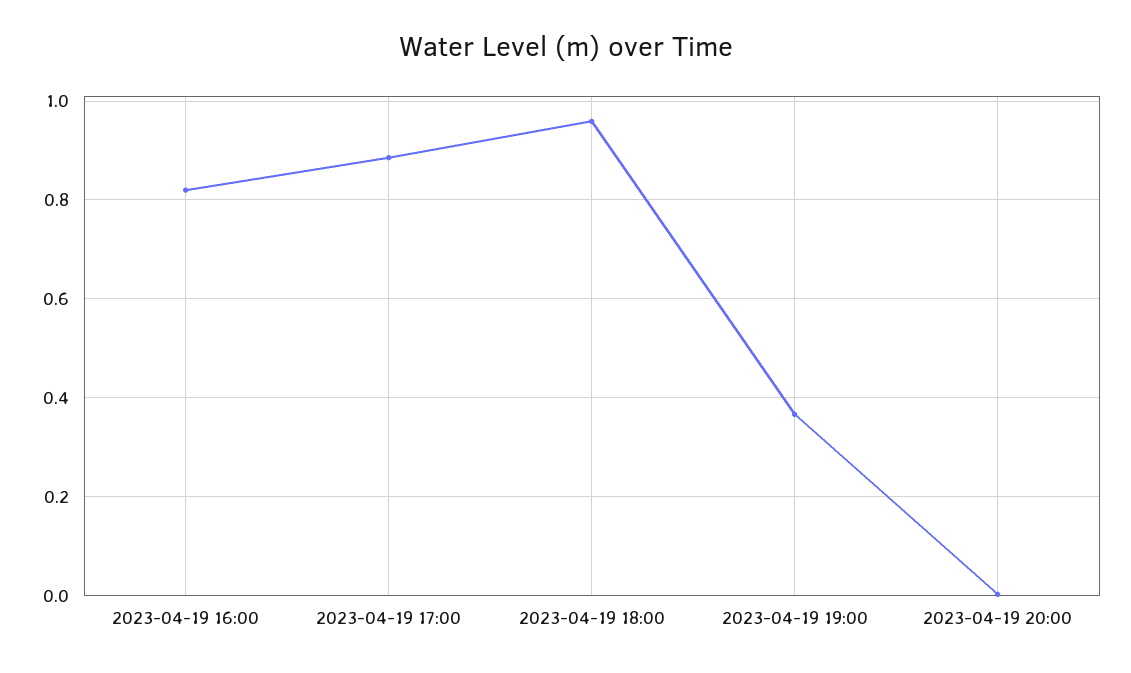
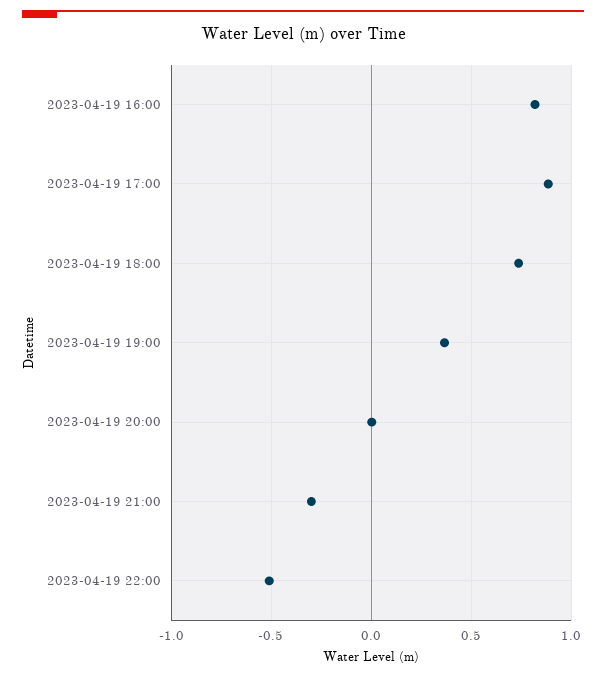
2023-04-19 18:00: 0.96 -> 0.75
2023-04-19 21:00: none -> -0.3
2023-04-19 22:00: none -> -0.5

